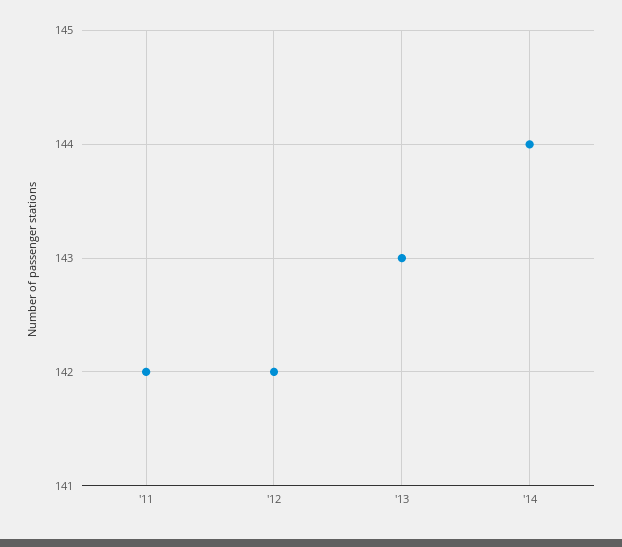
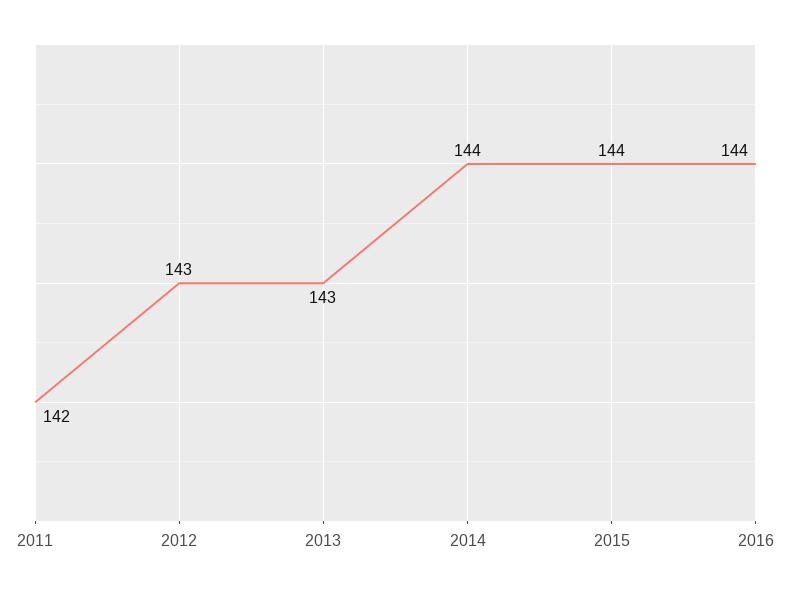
'12: 142 -> 143
2015: none -> 144
2016: none -> 144

